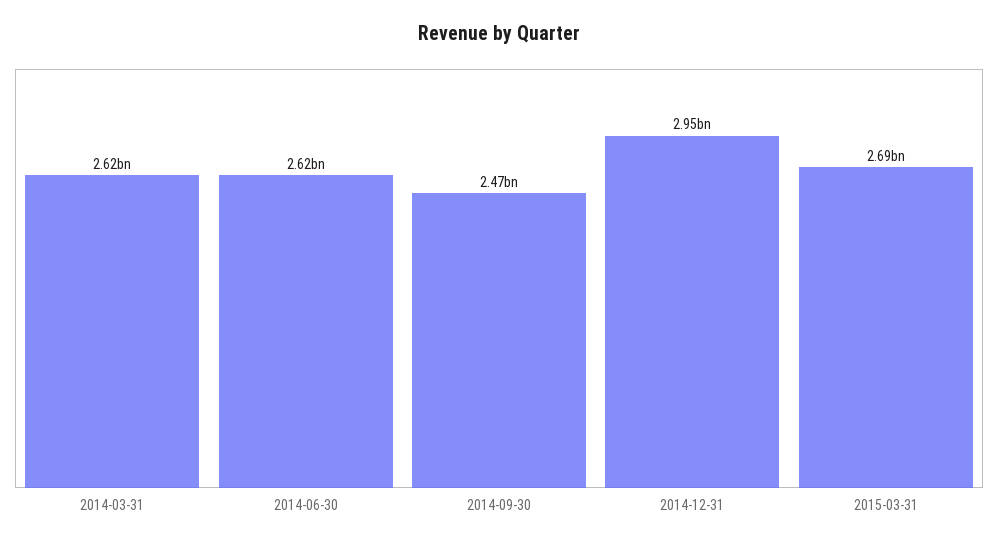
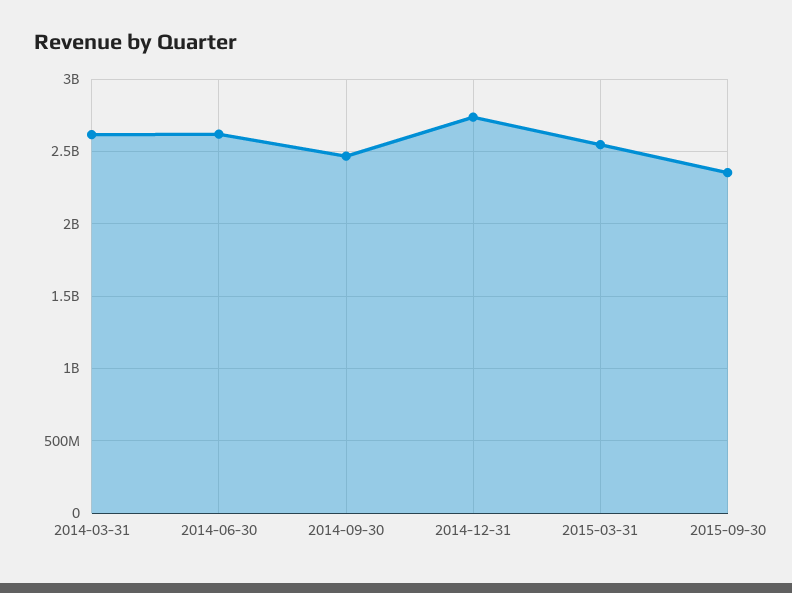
2014-12-31: 2950000000 -> 2750000000
2015-03-31: 2690000000 -> 2550000000
2015-09-30: none -> 2350000000

